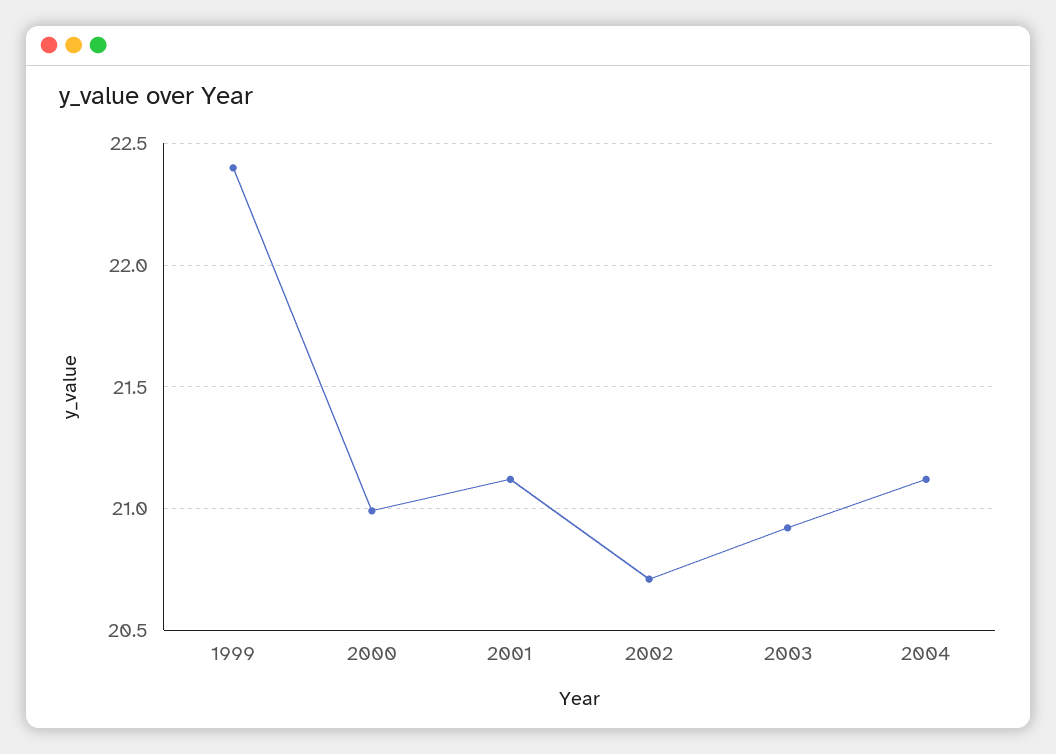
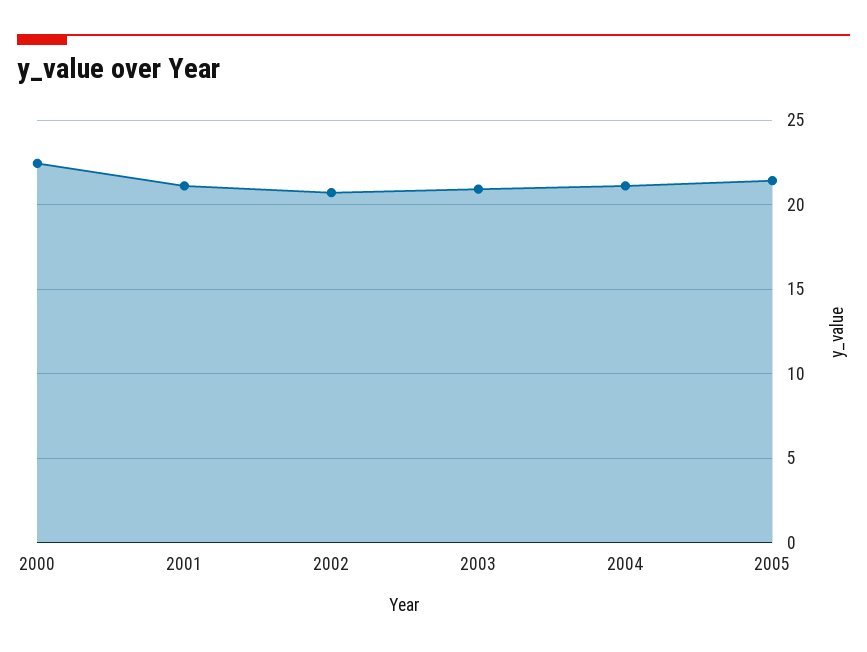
1999: 22.4 -> none
2000: 21 -> 22.5
2005: none -> 21.5

